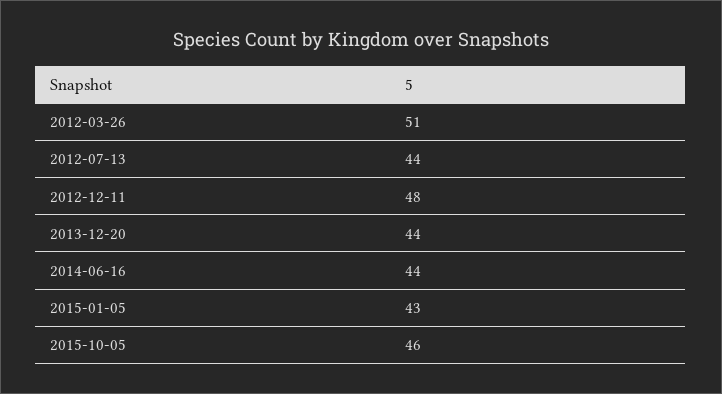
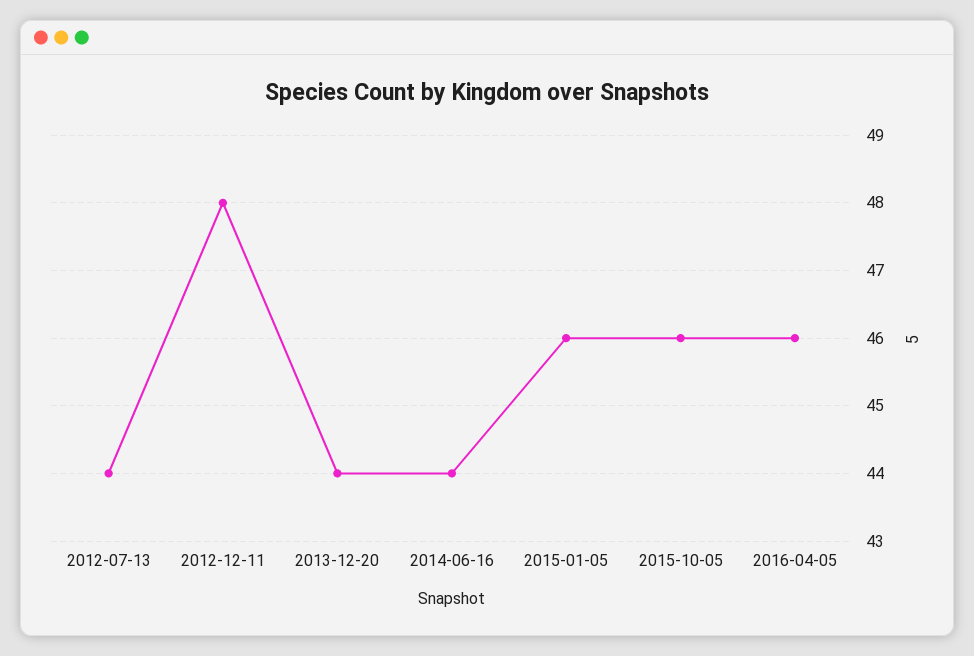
2012-03-26: 51 -> none
2015-01-05: 43 -> 46
2016-04-05: none -> 46

